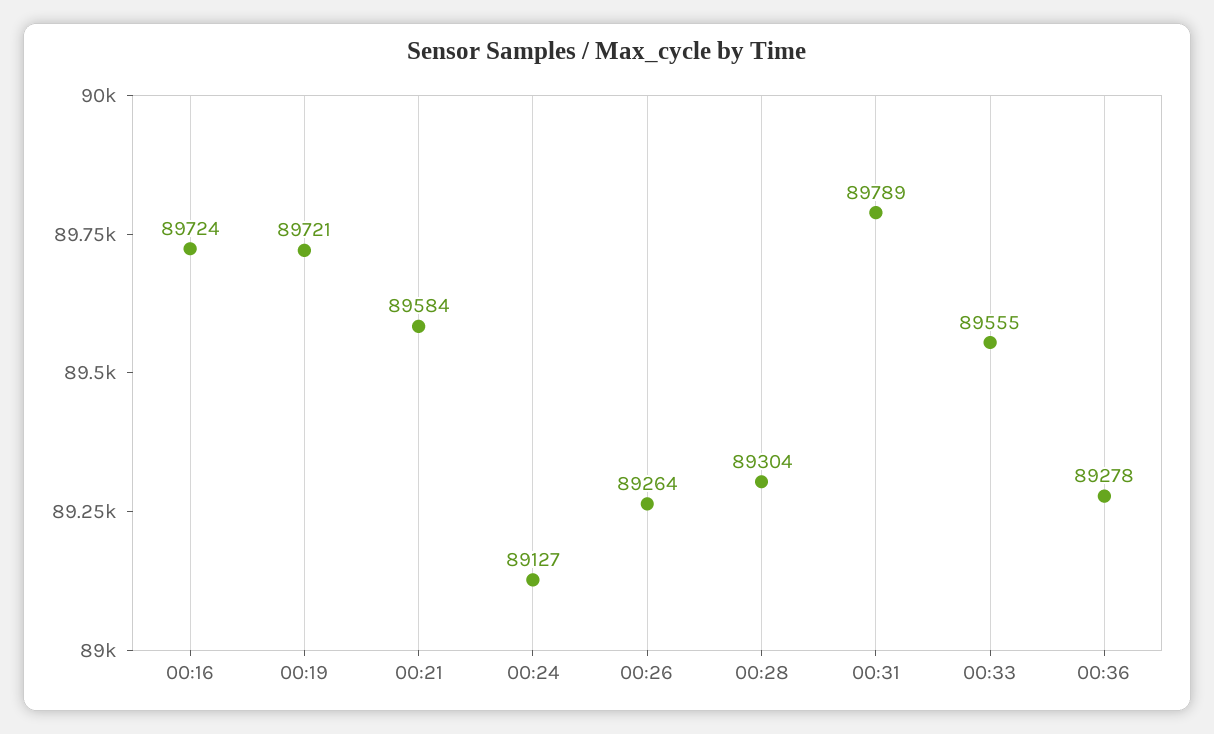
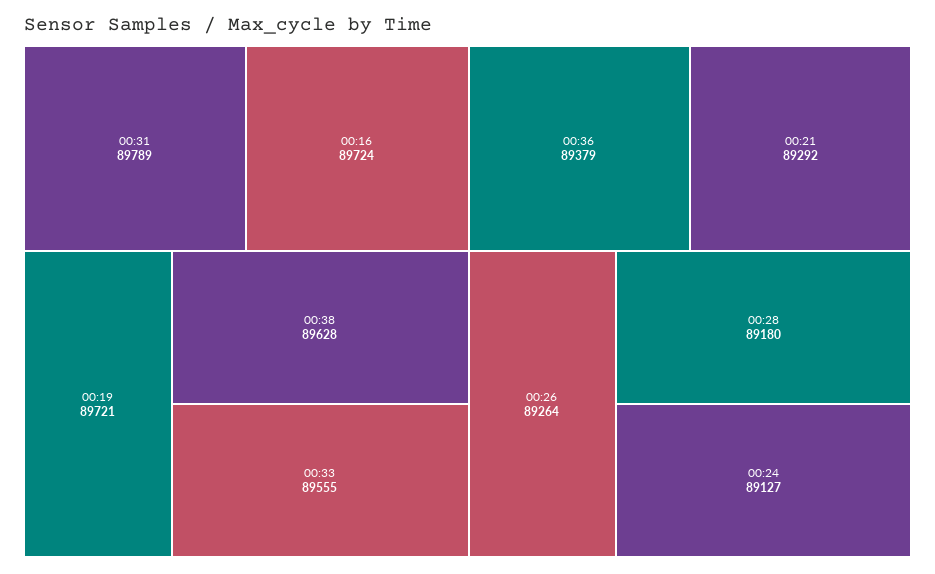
00:21: 89584 -> 89292
00:28: 89304 -> 89180
00:36: 89278 -> 89379
00:38: none -> 89628

